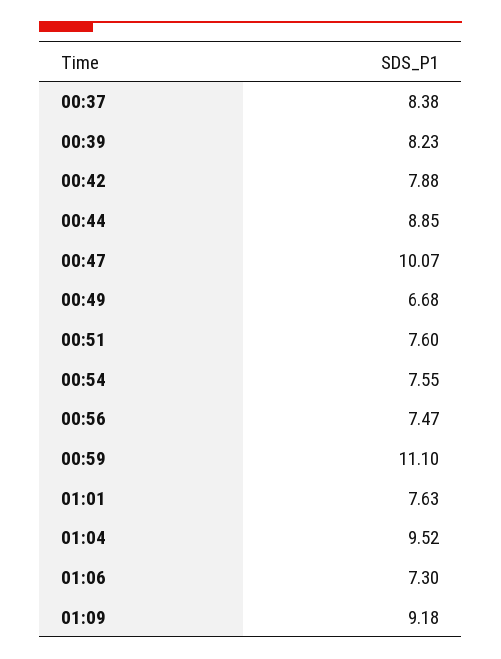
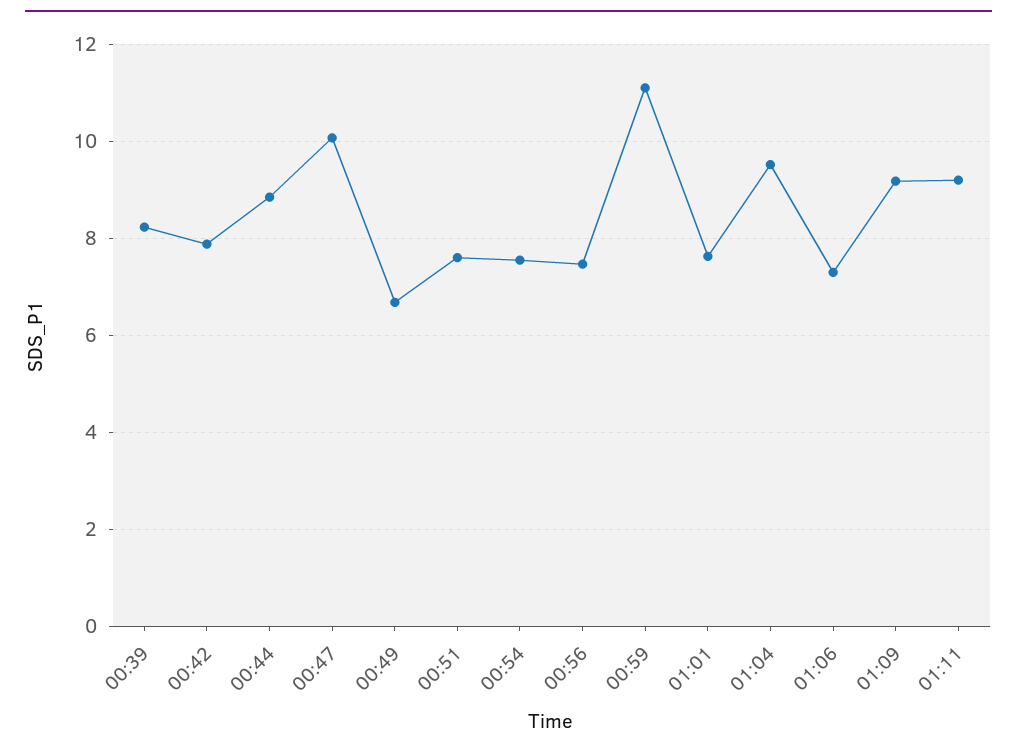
00:37: 8.38 -> none
01:11: none -> 9.2

